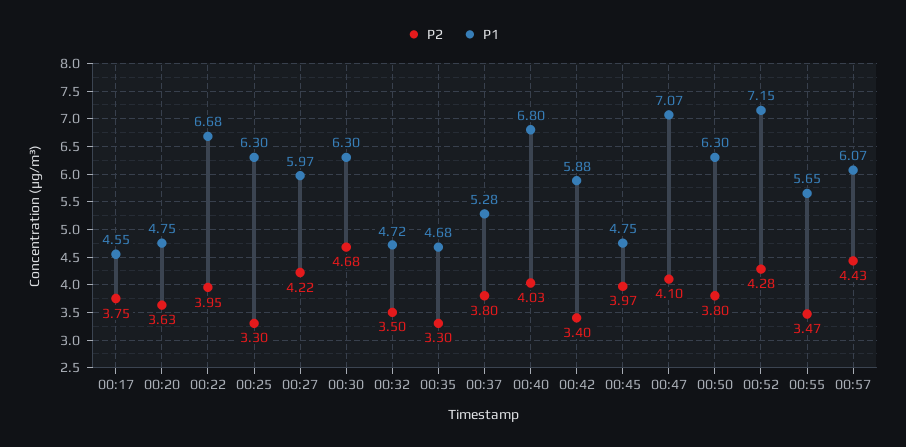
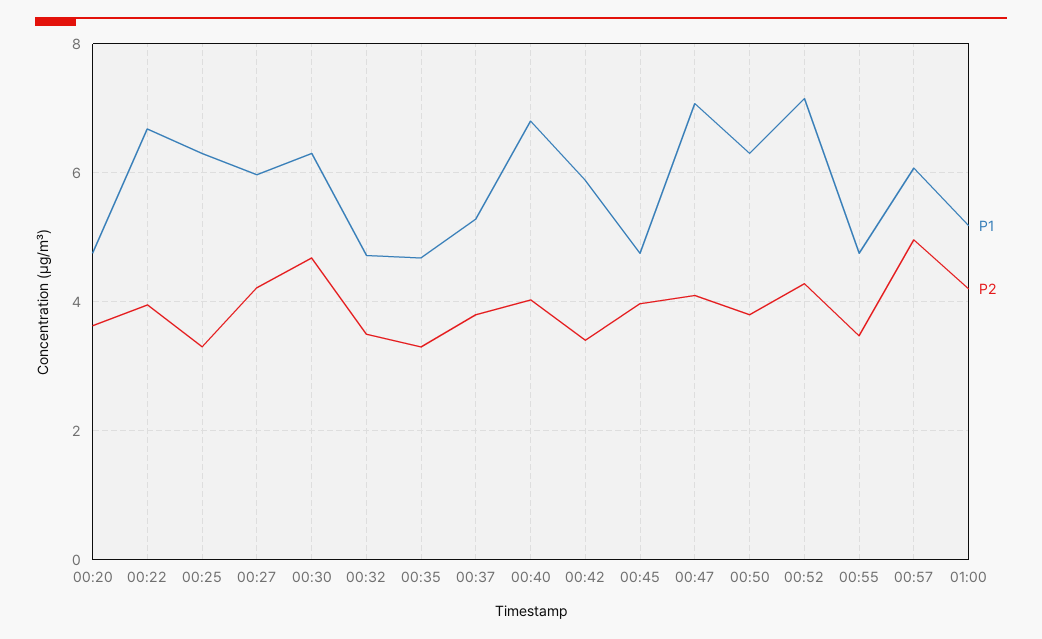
P2, 00:17: 3.75 -> none
P1, 00:17: 4.55 -> none
P1, 00:55: 5.65 -> 4.8
P2, 00:57: 4.43 -> 5
P1, 01:00: none -> 5.2
P2, 01:00: none -> 4.2

